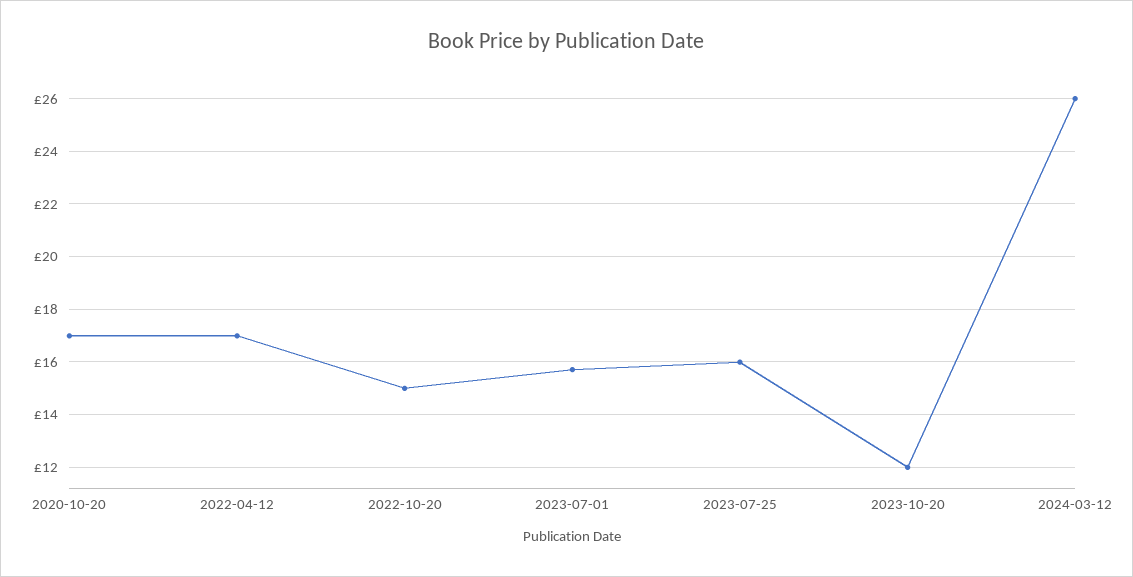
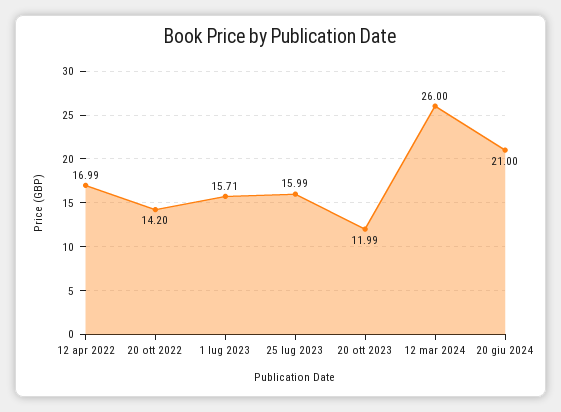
2020-10-20: 17 -> none
2022-10-20: 15 -> 14.2
20 giu 2024: none -> 21

